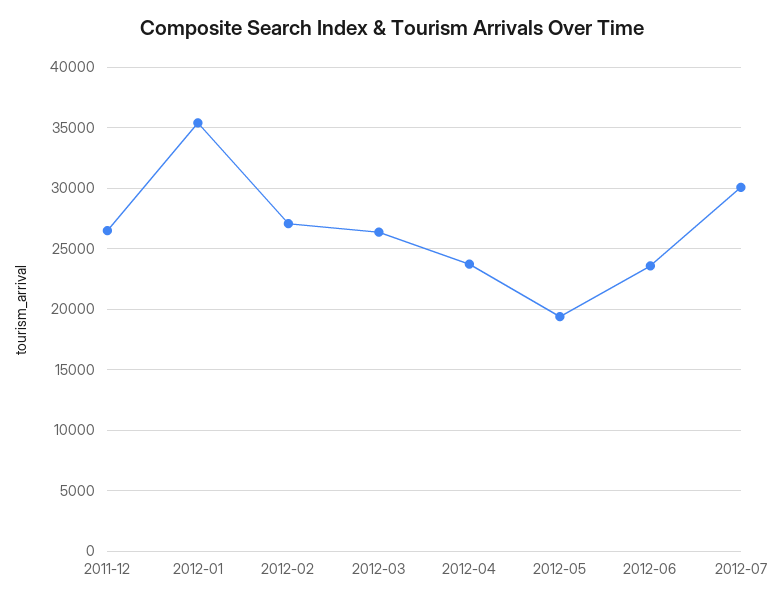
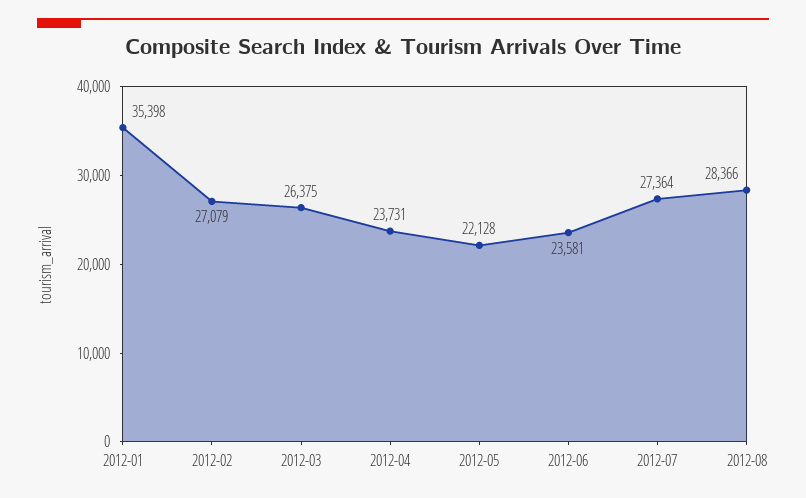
2011-12: 26500 -> none
2012-05: 19500 -> 22128
2012-07: 30000 -> 27364
2012-08: none -> 28366

